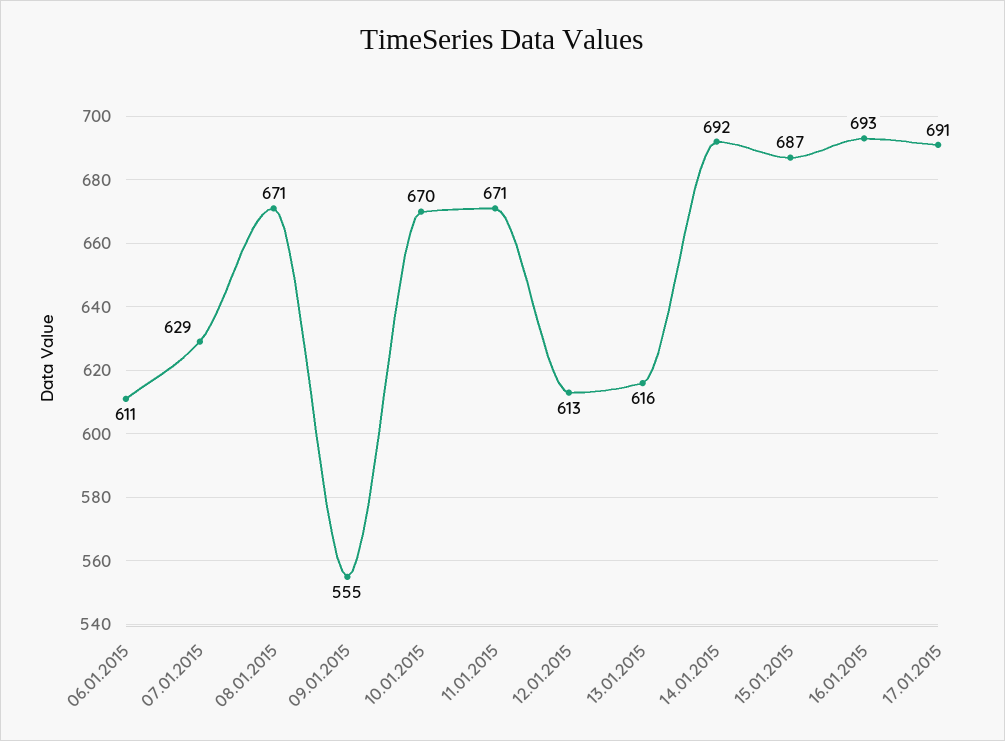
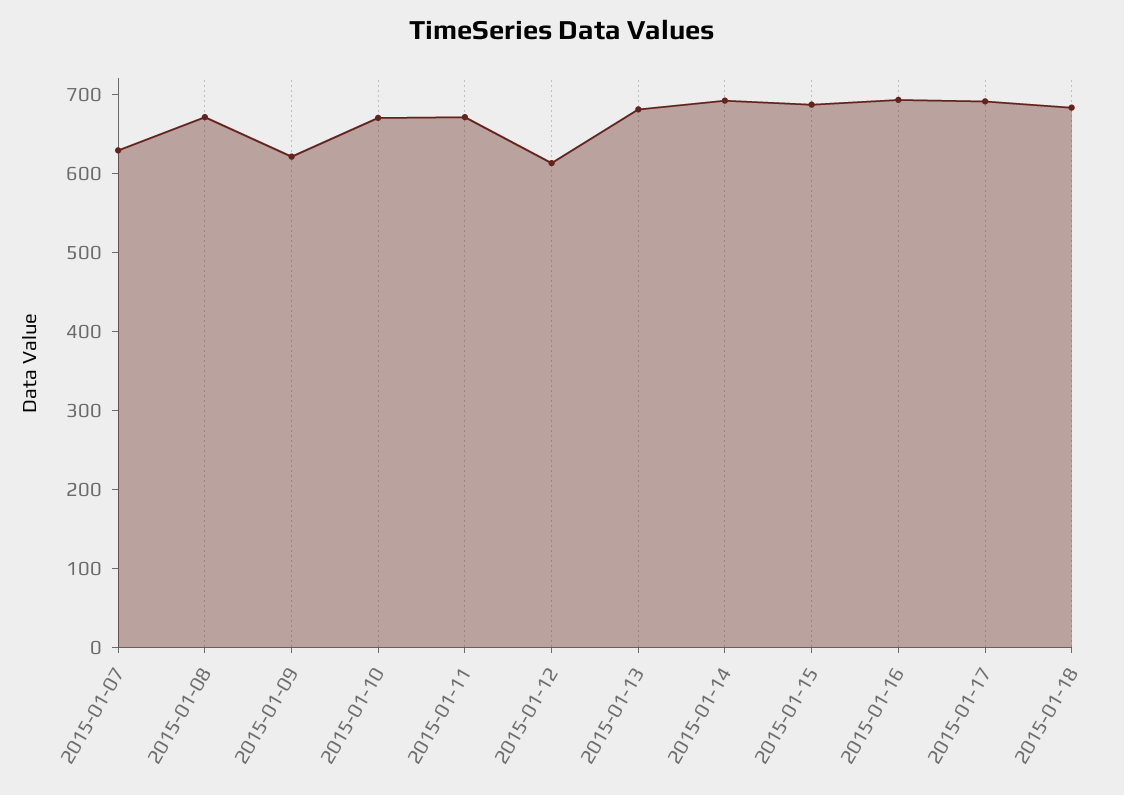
06.01.2015: 611 -> none
09.01.2015: 555 -> 620
13.01.2015: 616 -> 680
2015-01-18: none -> 680

